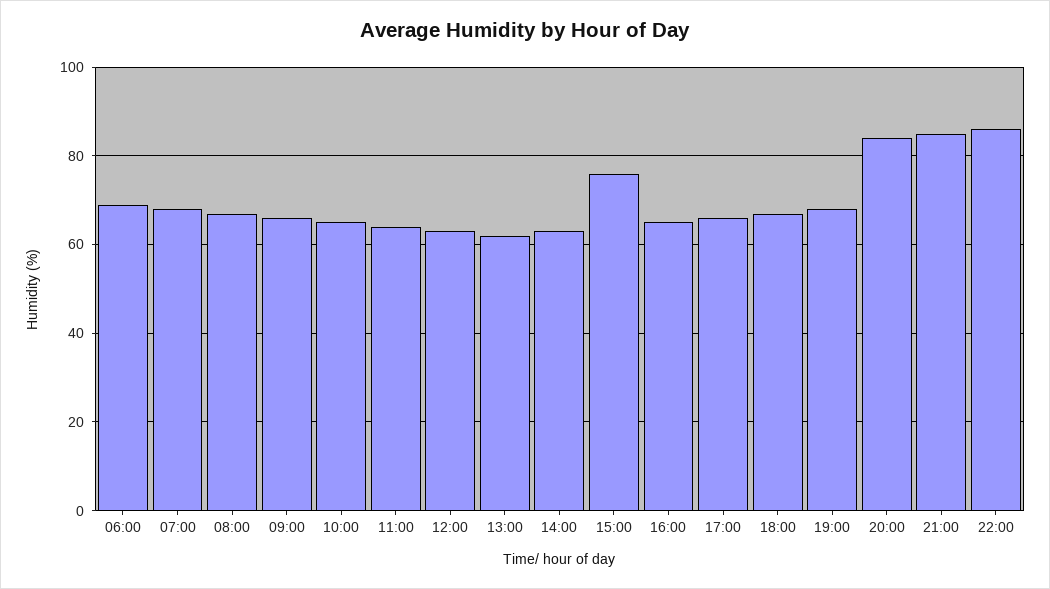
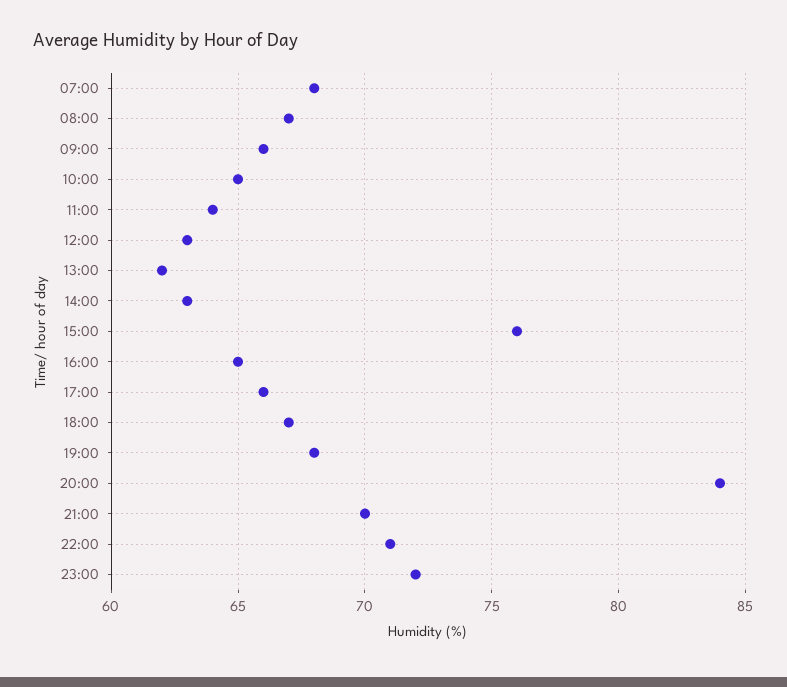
06:00: 70 -> none
21:00: 85 -> 70
22:00: 85 -> 71
23:00: none -> 72

